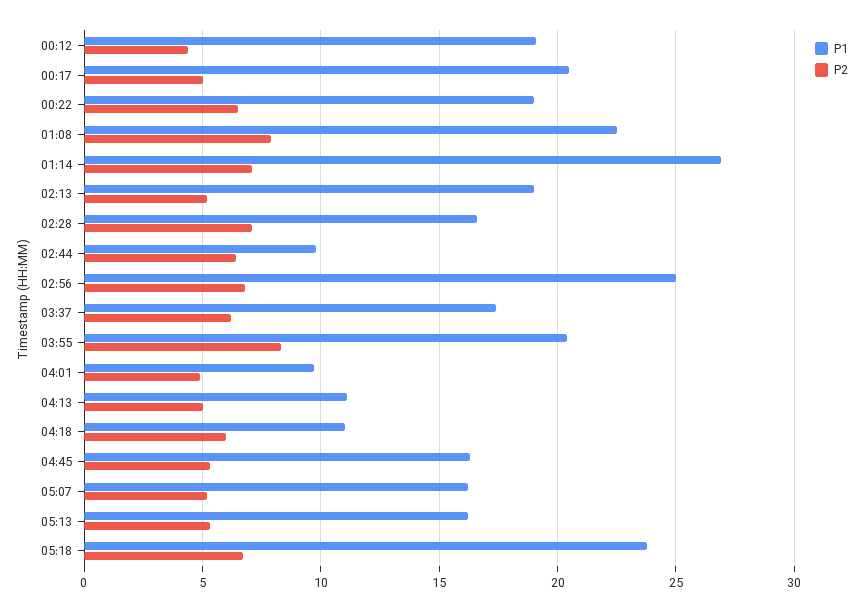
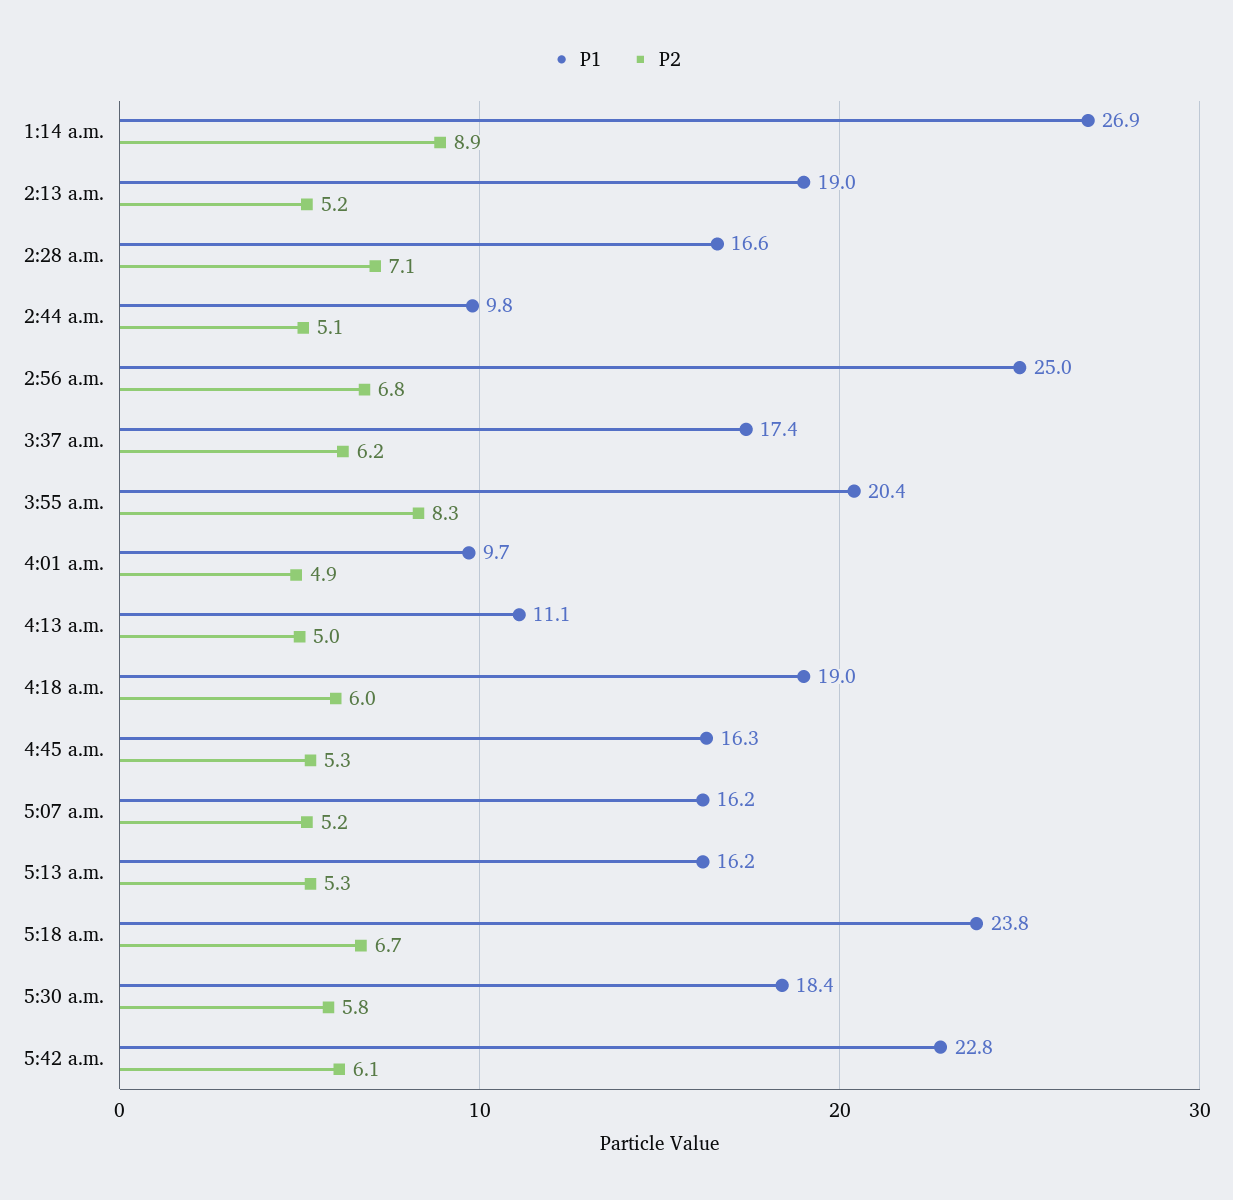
P1, 00:12: 19 -> none
P2, 00:12: 4.5 -> none
P1, 00:17: 20.5 -> none
P2, 00:17: 5 -> none
P1, 00:22: 19 -> none
P2, 00:22: 6.5 -> none
P1, 01:08: 22.5 -> none
P2, 01:08: 8 -> none
P2, 01:14: 7 -> 8.9
P2, 02:44: 6.5 -> 5.1
P1, 04:18: 11 -> 19
P1, 5:30 a.m.: none -> 18.4
P2, 5:30 a.m.: none -> 5.8
P1, 5:42 a.m.: none -> 22.8
P2, 5:42 a.m.: none -> 6.1

